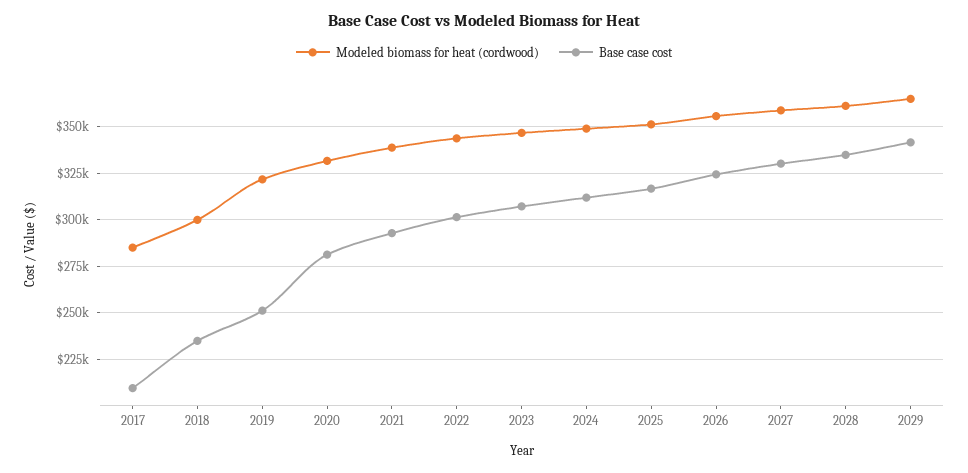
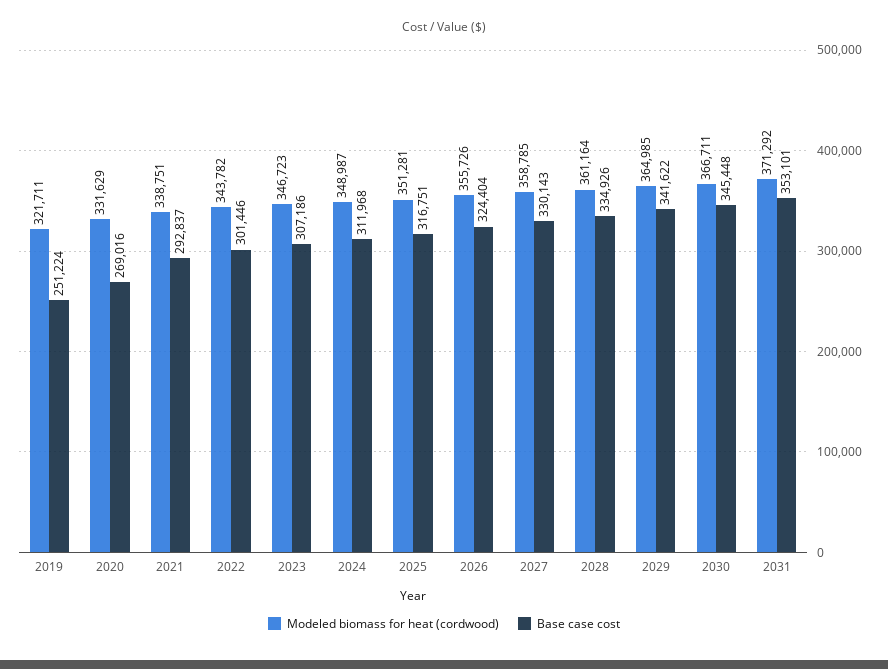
Modeled biomass for heat (cordwood), 2017: 285000 -> none
Base case cost, 2017: 210000 -> none
Modeled biomass for heat (cordwood), 2018: 300000 -> none
Base case cost, 2018: 235000 -> none
Base case cost, 2020: 280000 -> 269016
Modeled biomass for heat (cordwood), 2030: none -> 366711
Base case cost, 2030: none -> 345448
Modeled biomass for heat (cordwood), 2031: none -> 371292
Base case cost, 2031: none -> 353101

